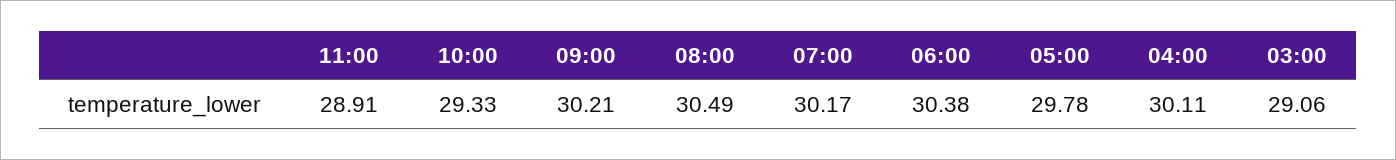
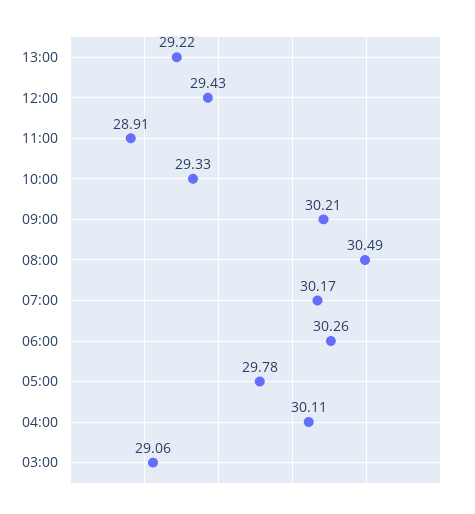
06:00: 30.38 -> 30.26
13:00: none -> 29.22
12:00: none -> 29.43

